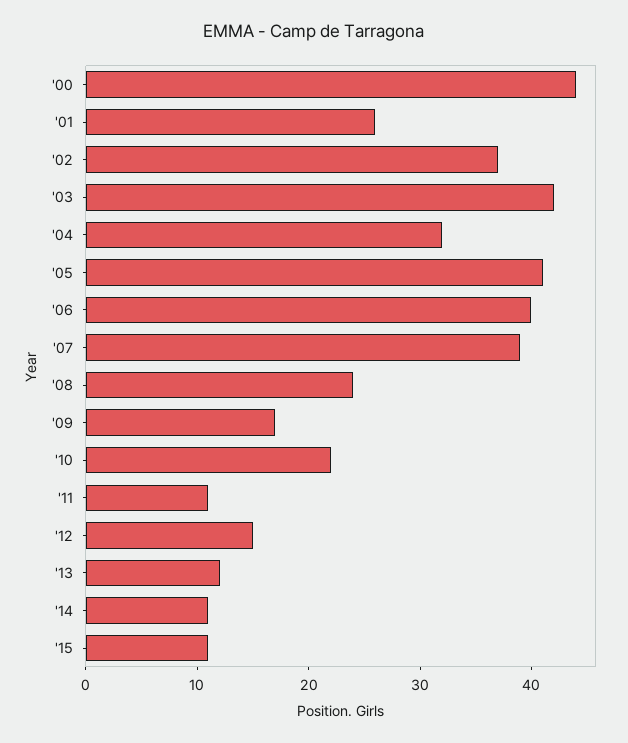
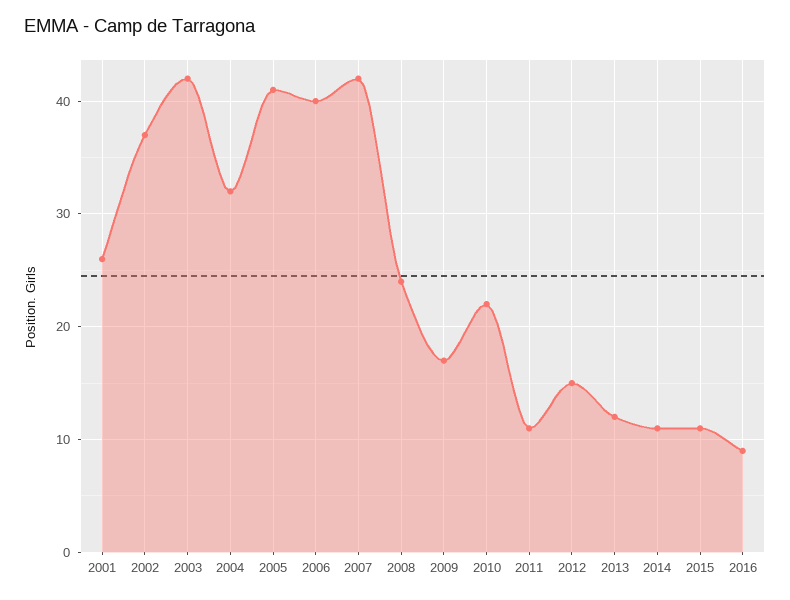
'00: 44 -> none
'07: 39 -> 42
2016: none -> 9

